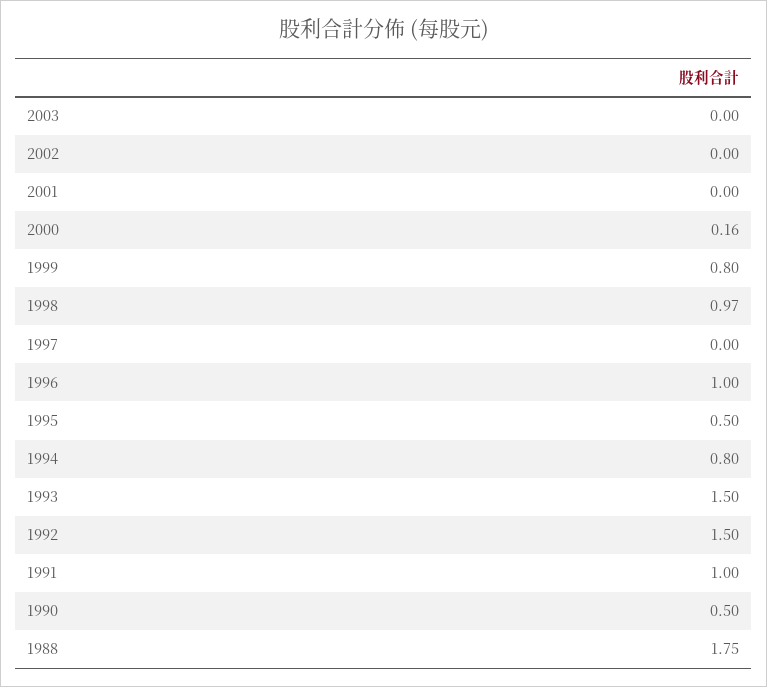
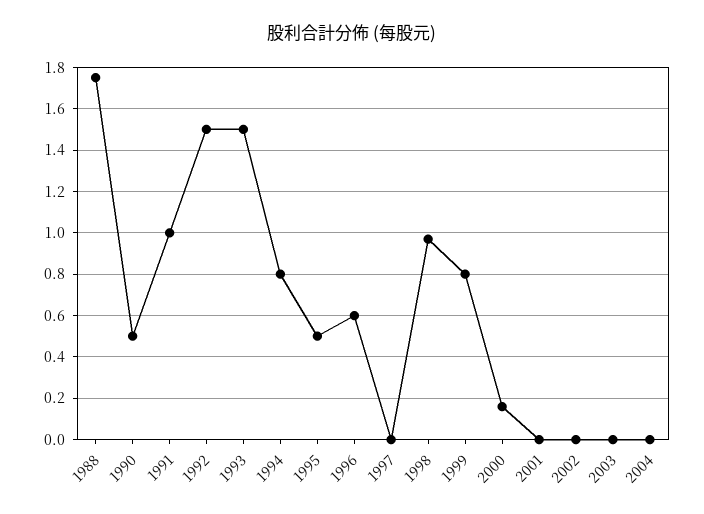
1996: 1 -> 0.6
2004: none -> 0

